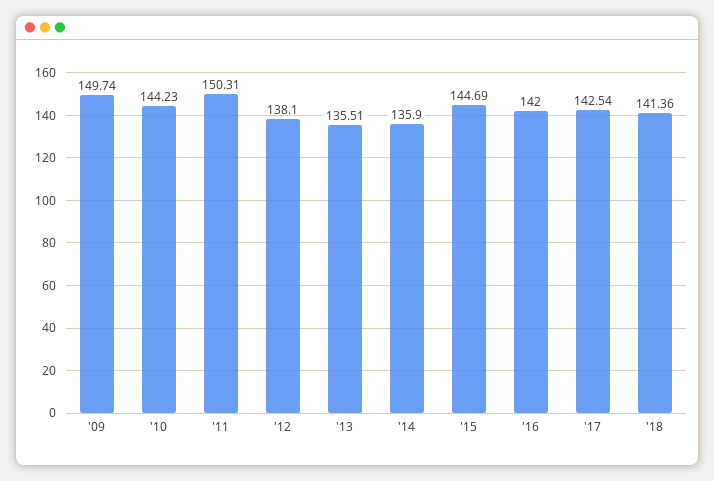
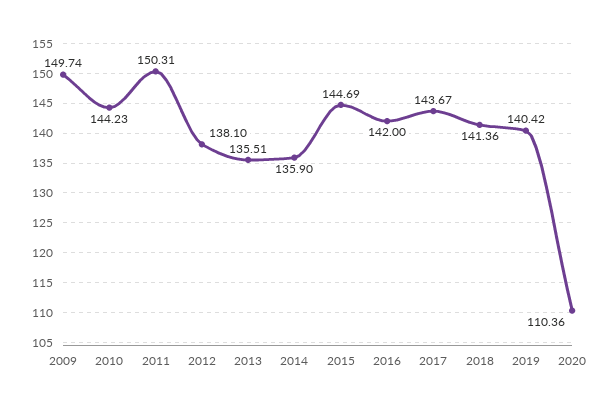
'17: 142.54 -> 143.67
2019: none -> 140.42
2020: none -> 110.36

